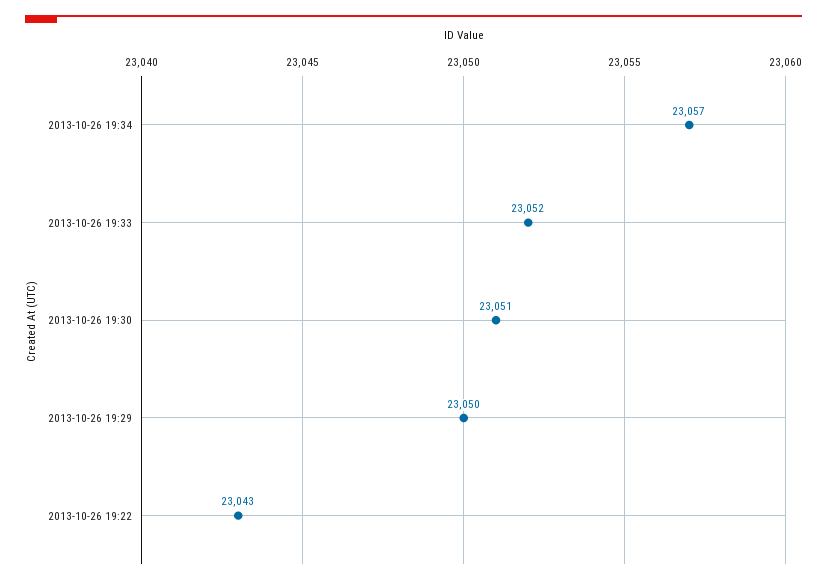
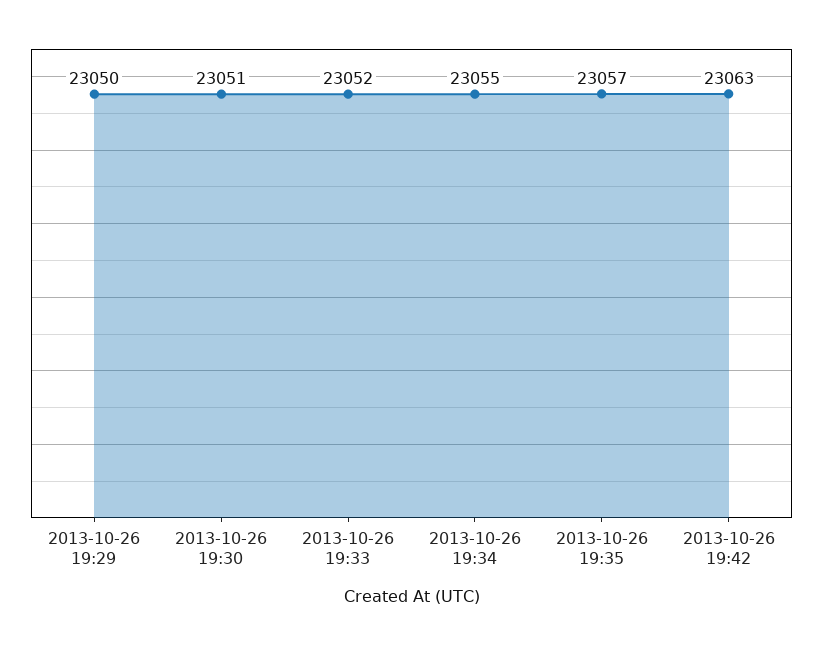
2013-10-26 19:34: 23057 -> 23055
2013-10-26 19:22: 23043 -> none
2013-10-26 19:35: none -> 23057
2013-10-26 19:42: none -> 23063

